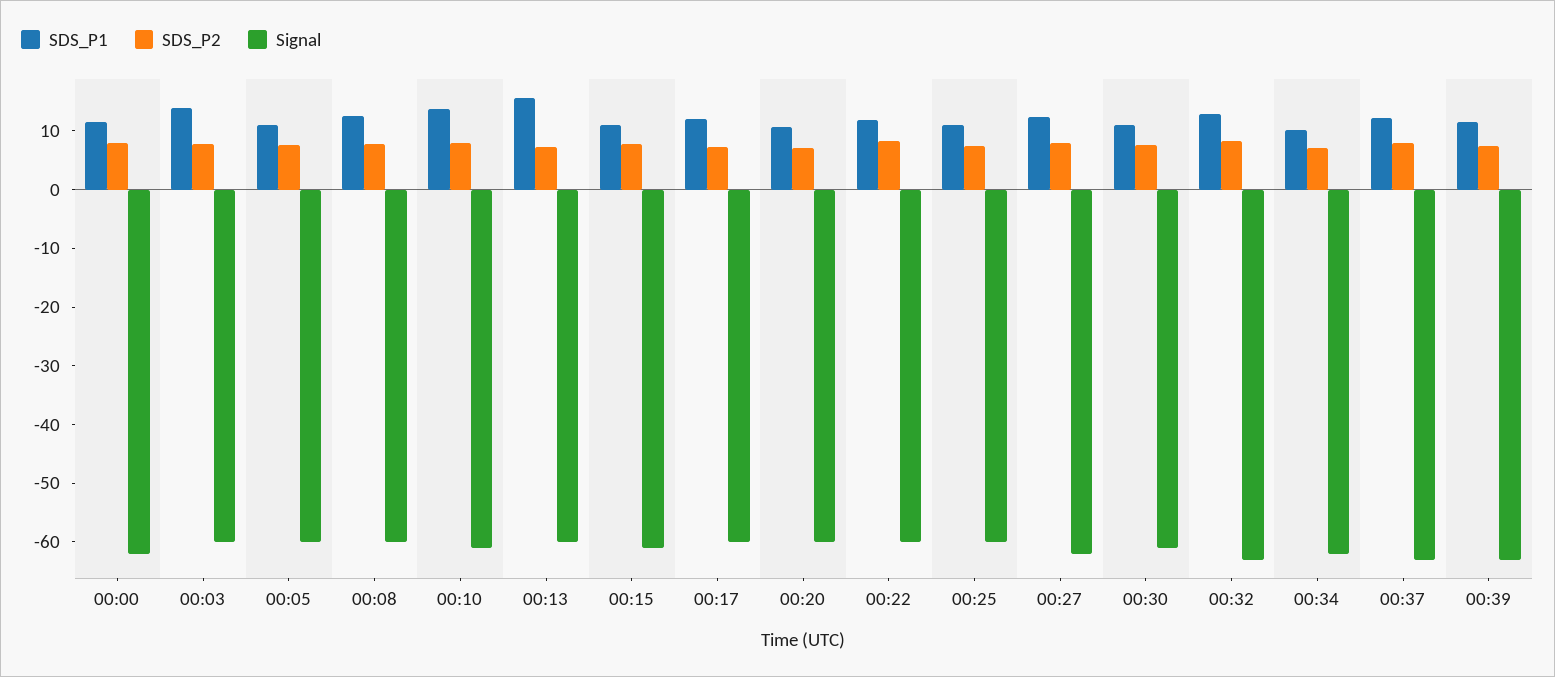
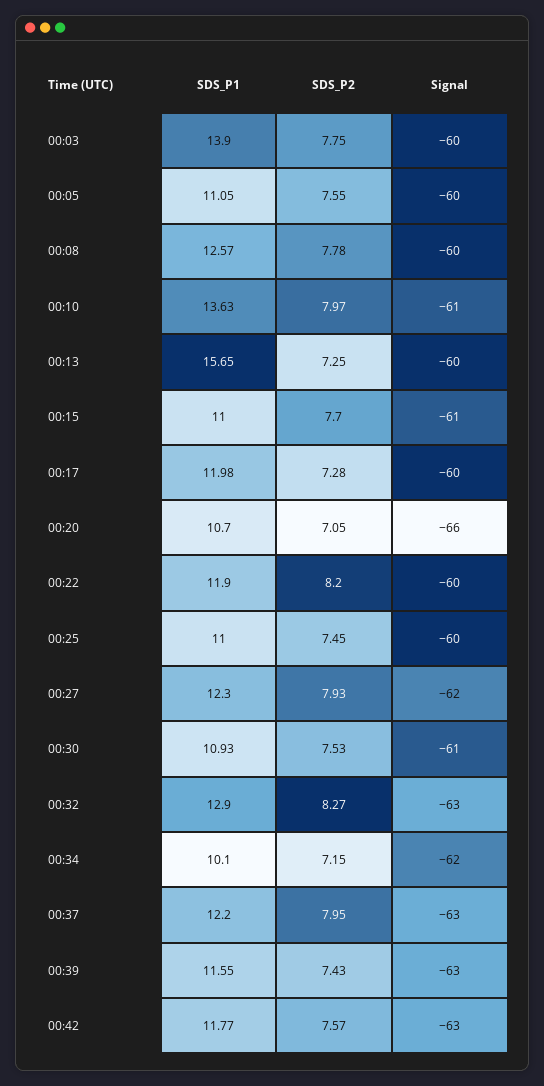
SDS_P1, 00:00: 12 -> none
SDS_P2, 00:00: 8 -> none
Signal, 00:00: -62 -> none
Signal, 00:20: -60 -> -66
SDS_P1, 00:42: none -> 11.77
SDS_P2, 00:42: none -> 7.57
Signal, 00:42: none -> -63

